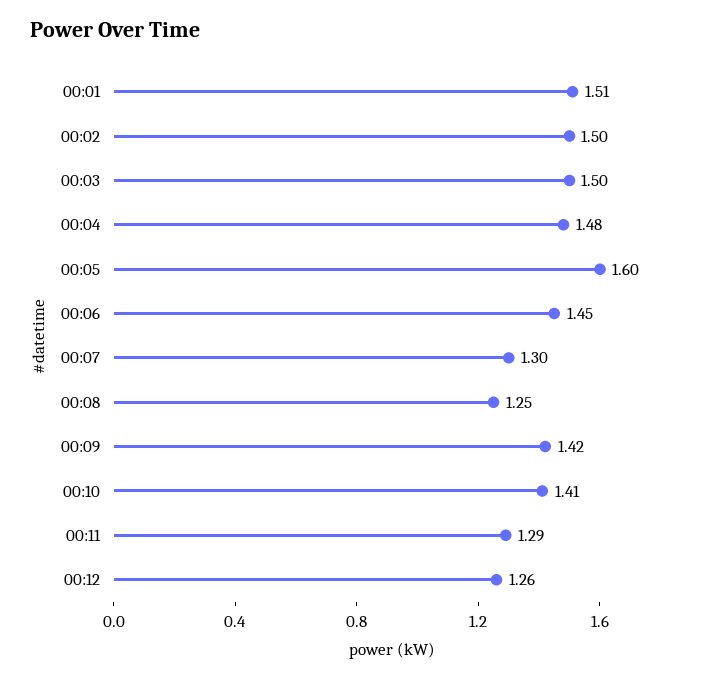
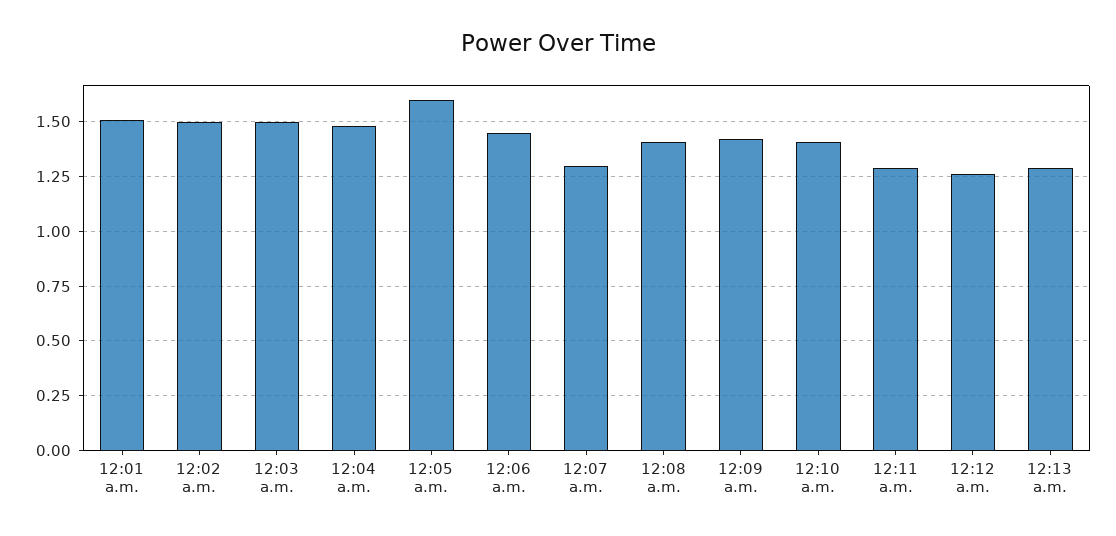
00:08: 1.25 -> 1.4
12:13 a.m.: none -> 1.3

